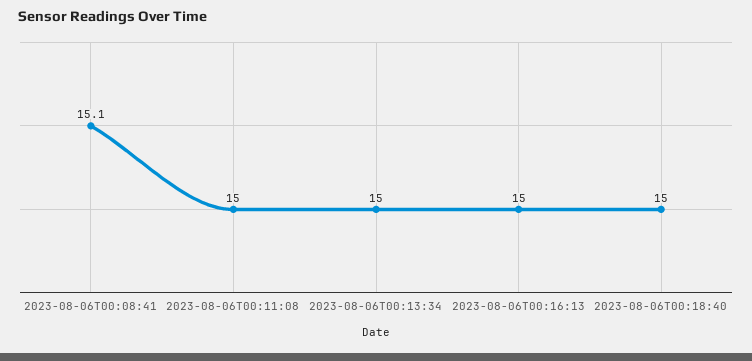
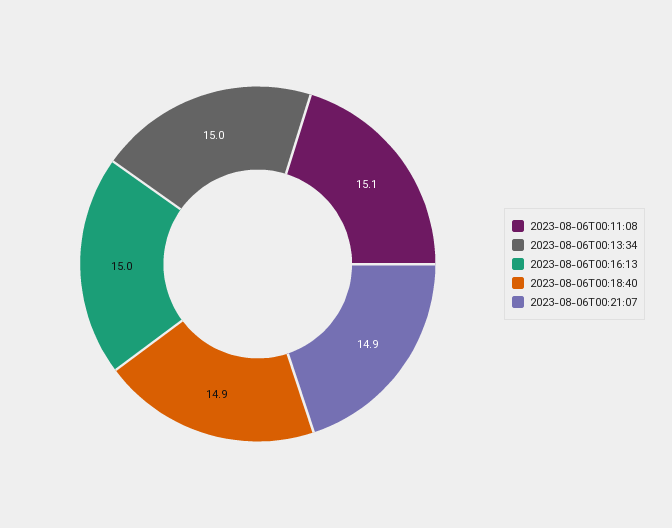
2023-08-06T00:08:41: 15.1 -> none
2023-08-06T00:11:08: 15 -> 15.1
2023-08-06T00:18:40: 15 -> 14.9
2023-08-06T00:21:07: none -> 14.9

